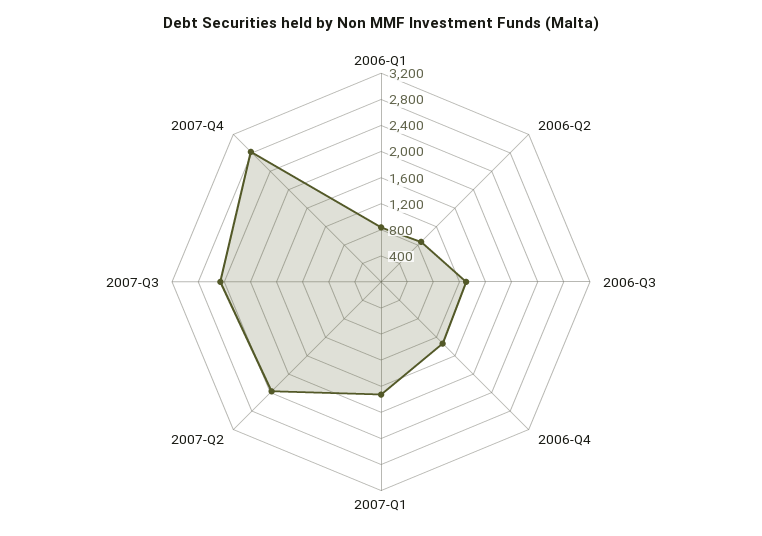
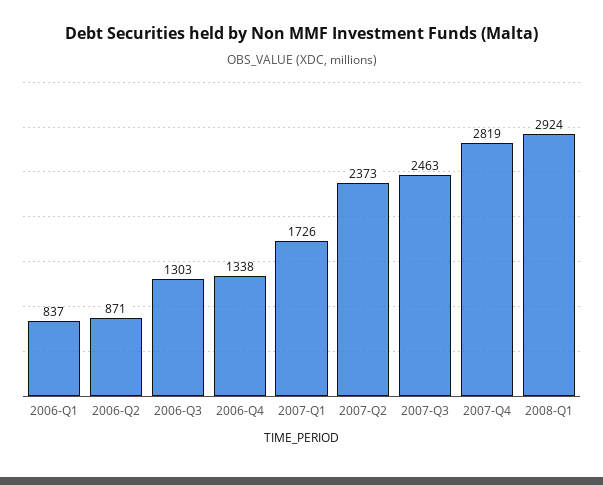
2008-Q1: none -> 2924

